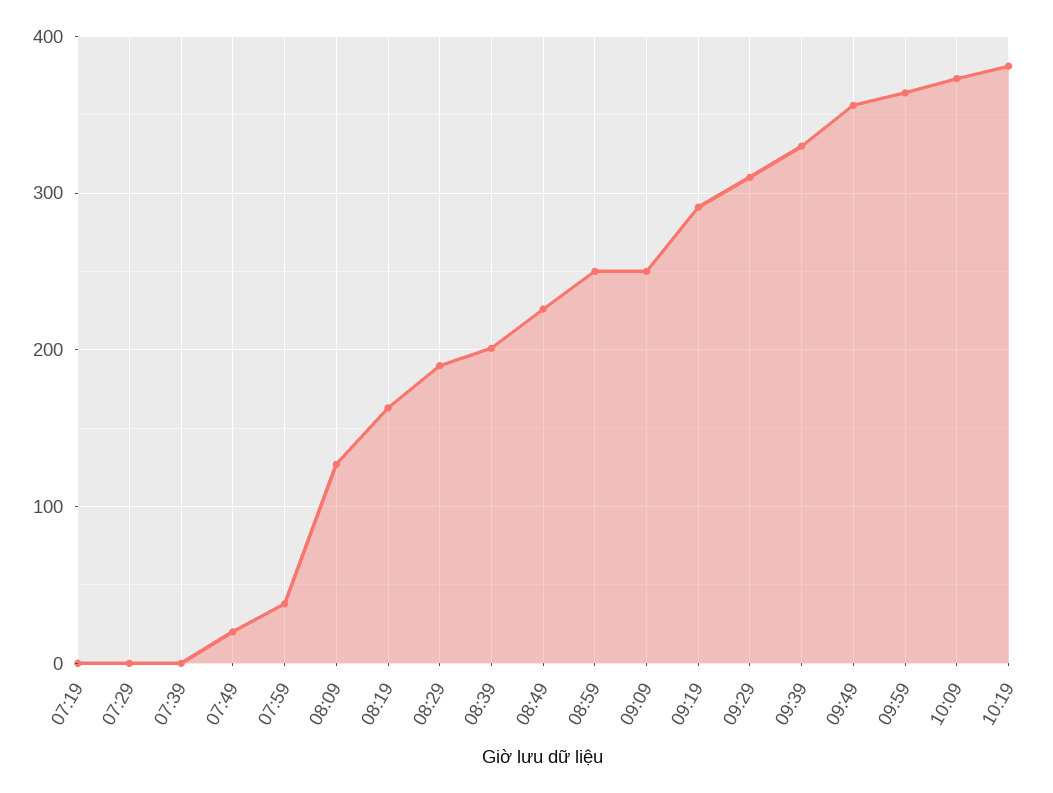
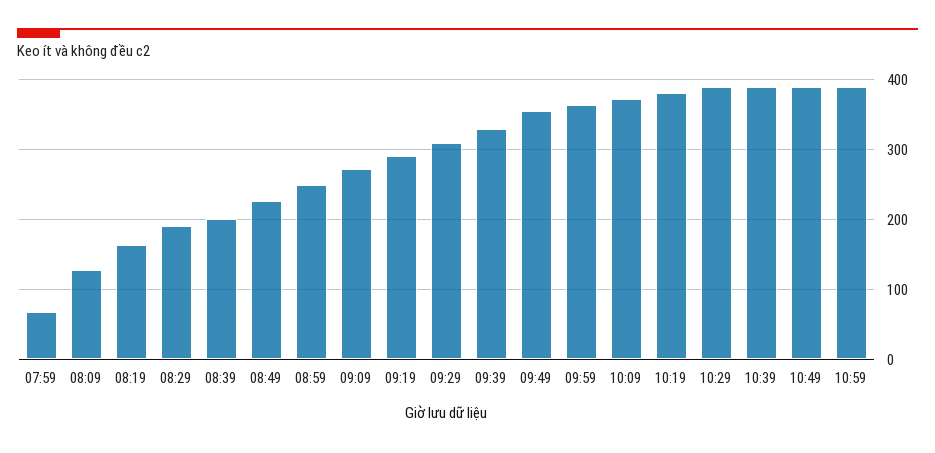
07:19: 0 -> none
07:29: 0 -> none
07:39: 0 -> none
07:49: 20 -> none
07:59: 40 -> 70
09:09: 250 -> 270
10:29: none -> 390
10:39: none -> 390
10:49: none -> 390
10:59: none -> 390

